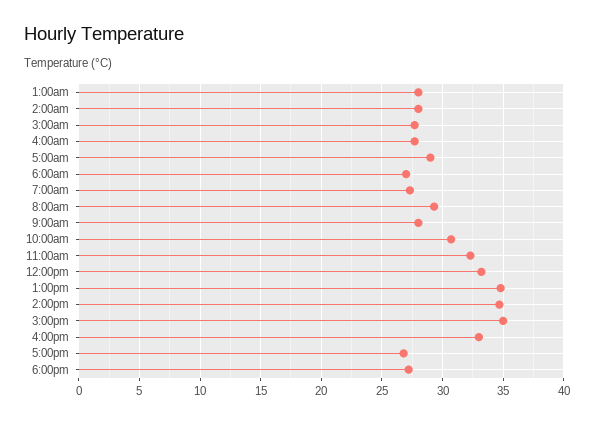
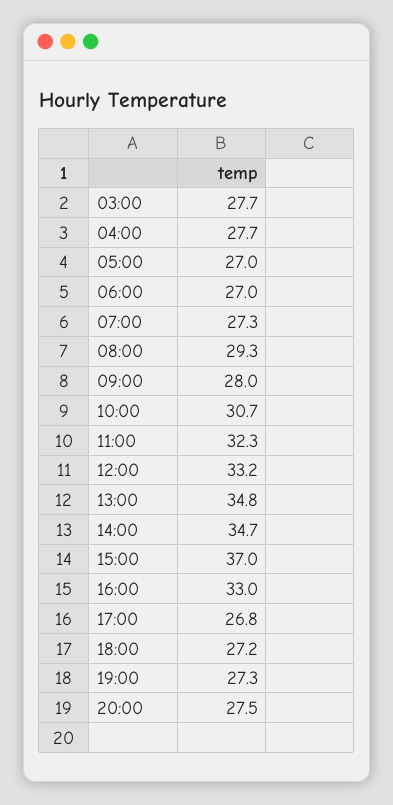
1:00am: 28 -> none
2:00am: 28 -> none
5:00am: 29 -> 27
3:00pm: 35 -> 37
19:00: none -> 27.3
20:00: none -> 27.5

